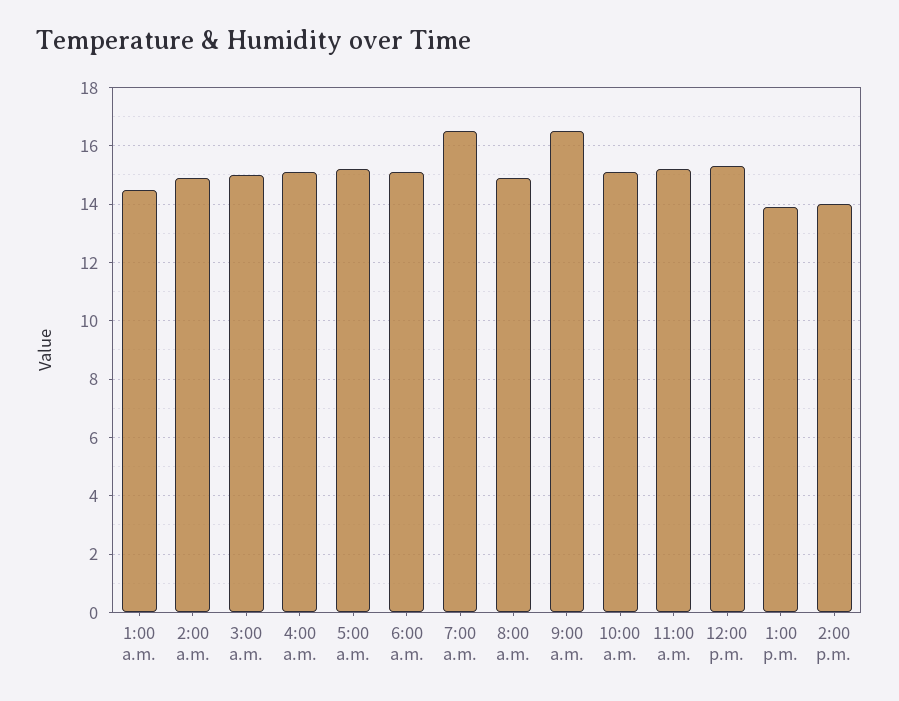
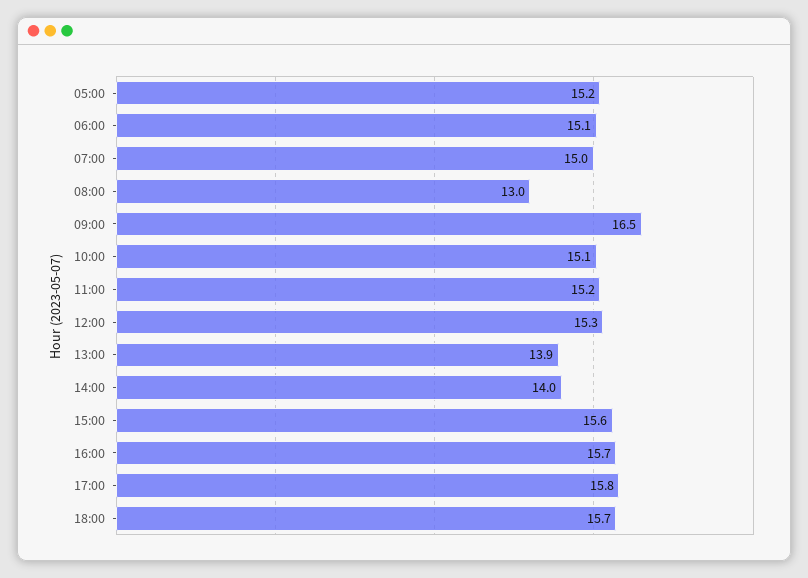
1:00 a.m.: 14.5 -> none
2:00 a.m.: 15 -> none
3:00 a.m.: 15 -> none
4:00 a.m.: 15 -> none
7:00 a.m.: 16.5 -> 15
8:00 a.m.: 15 -> 13
15:00: none -> 15.6
16:00: none -> 15.7
17:00: none -> 15.8
18:00: none -> 15.7

